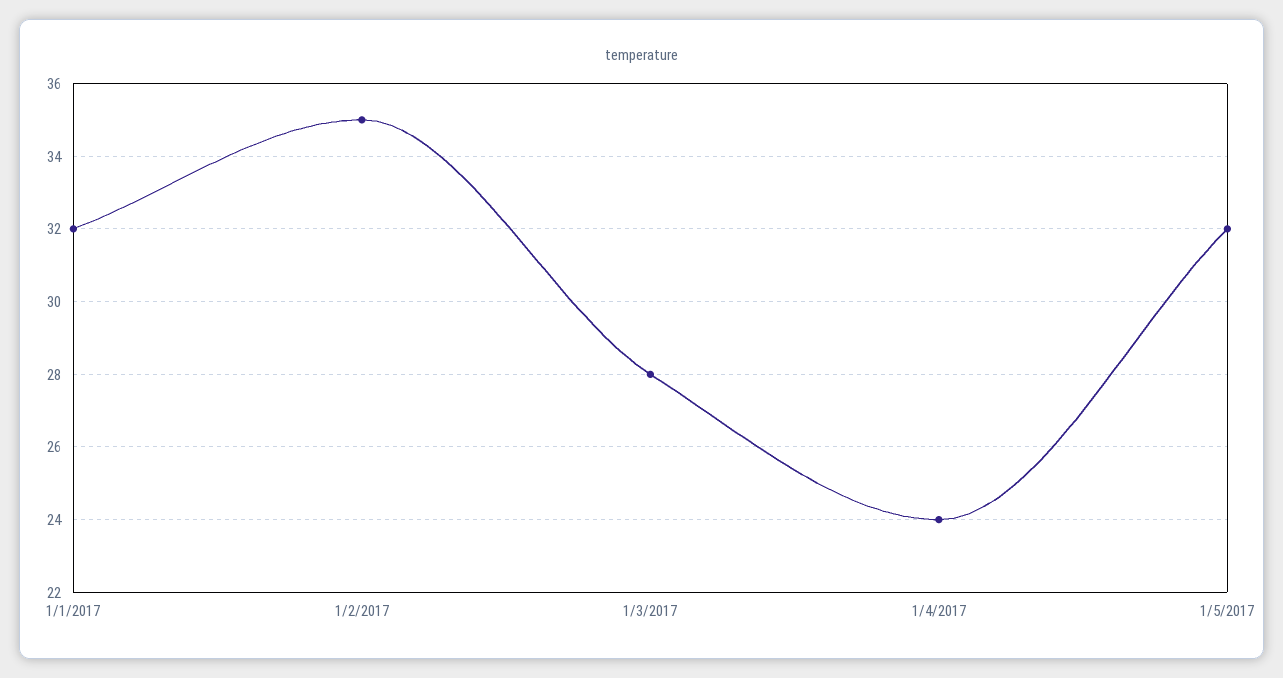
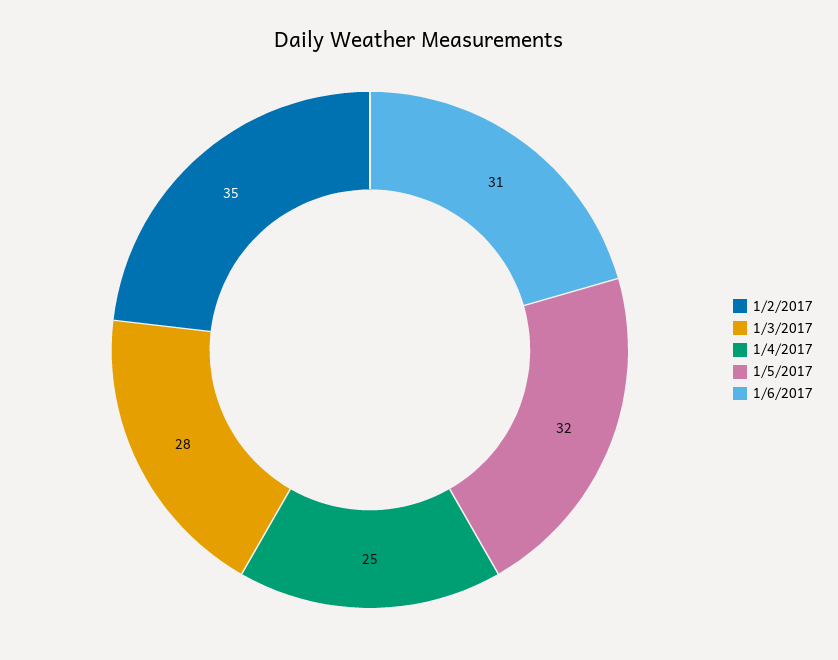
1/1/2017: 32 -> none
1/4/2017: 24 -> 25
1/6/2017: none -> 31

